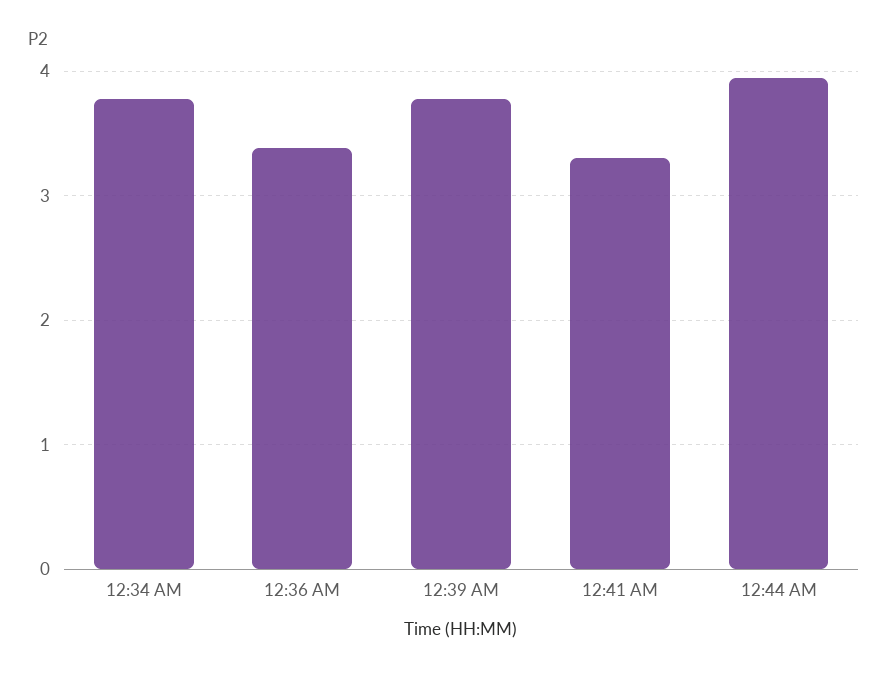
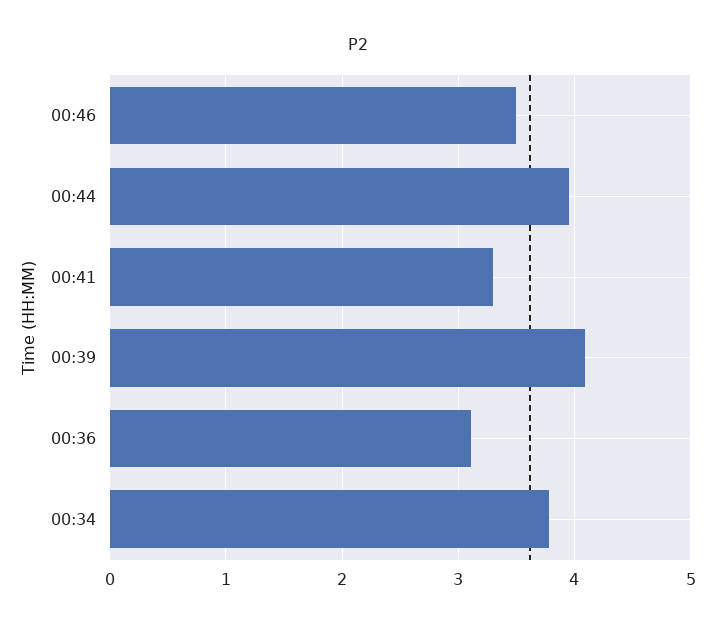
12:36 AM: 3.4 -> 3.1
12:39 AM: 3.8 -> 4.1
00:46: none -> 3.5

